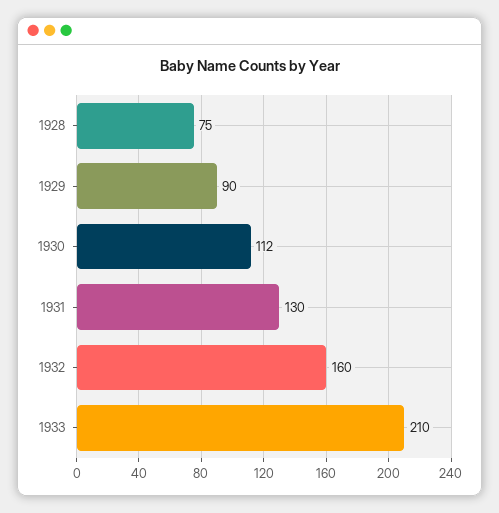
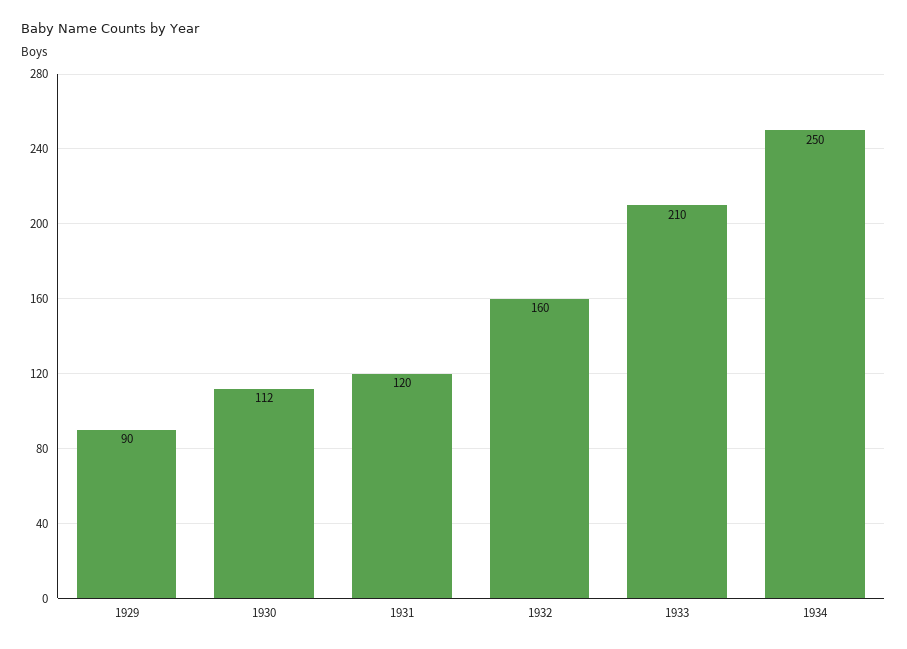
1928: 75 -> none
1931: 130 -> 120
1934: none -> 250

